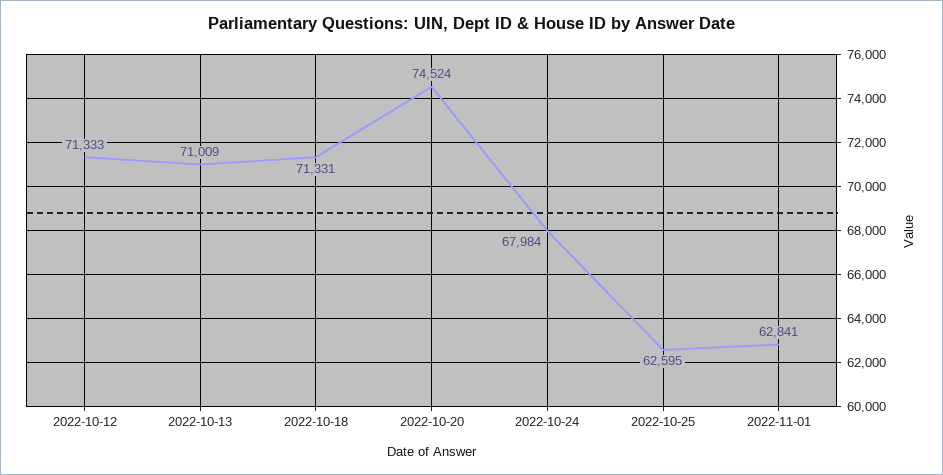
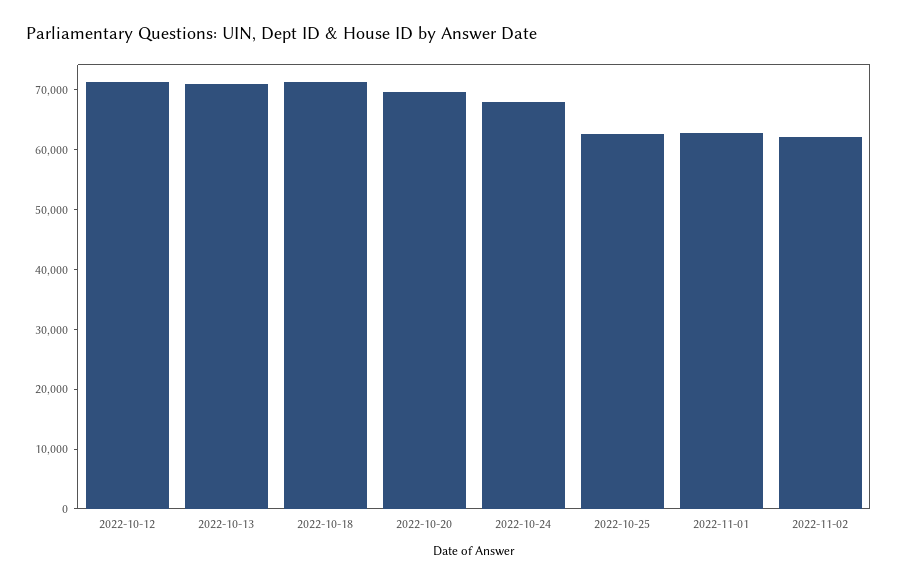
2022-10-20: 74524 -> 70000
2022-11-02: none -> 62000

